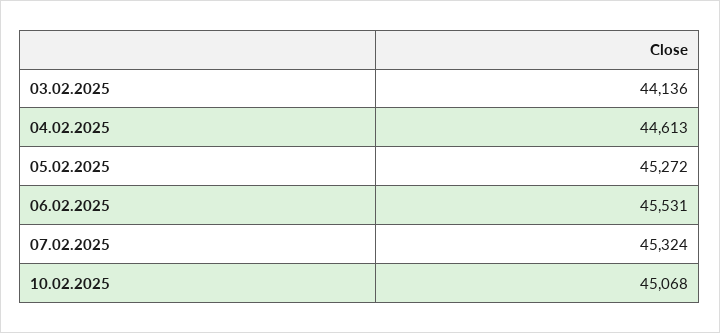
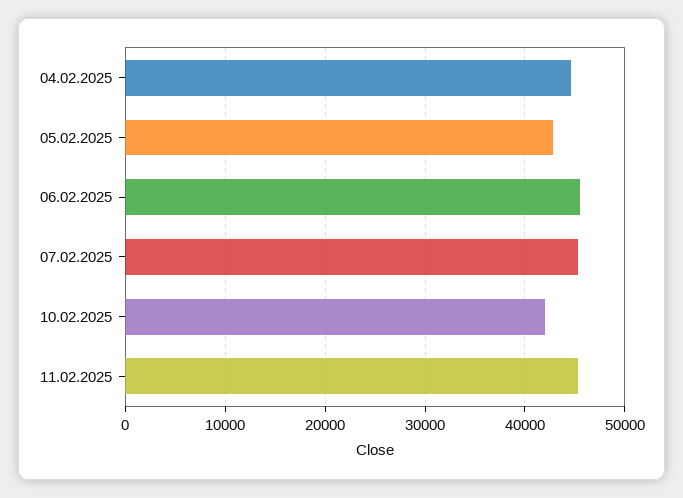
03.02.2025: 44136 -> none
05.02.2025: 45272 -> 43000
10.02.2025: 45068 -> 42000
11.02.2025: none -> 45000

